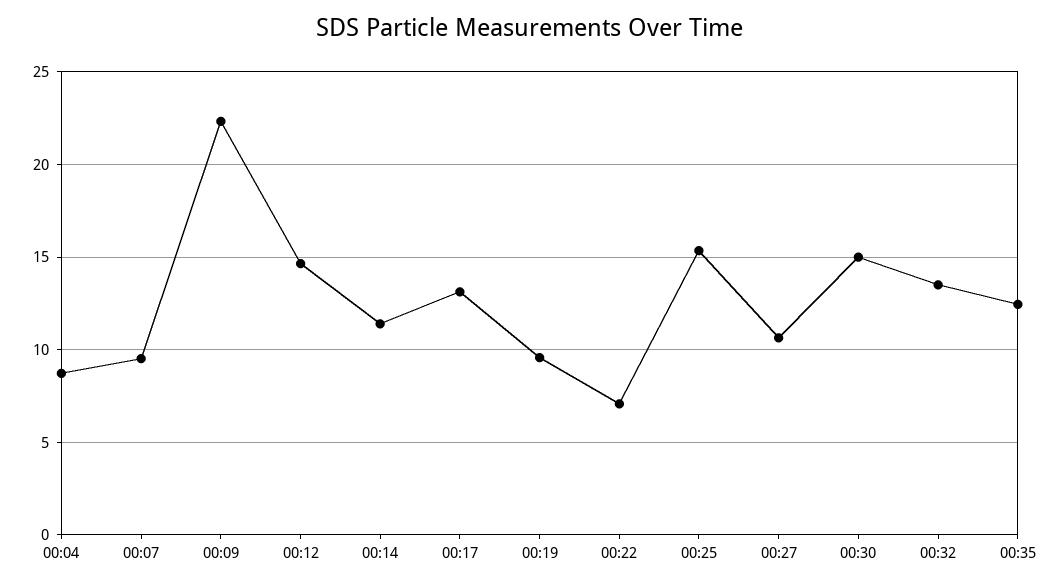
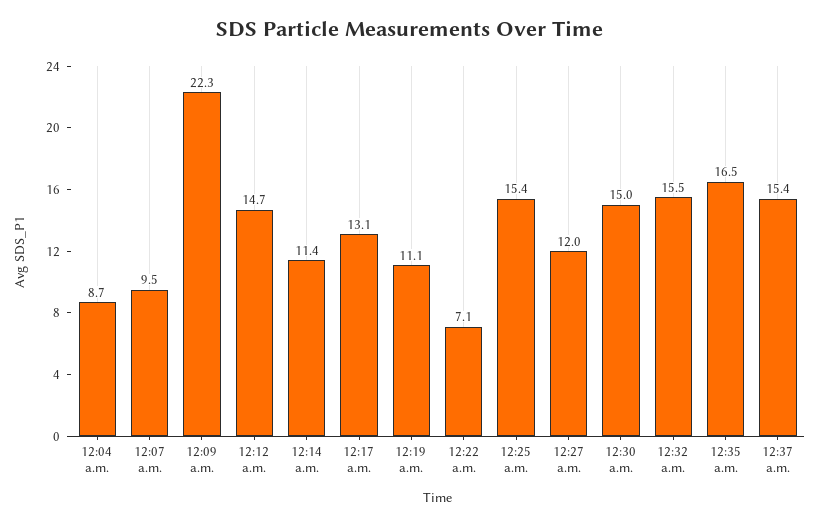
00:19: 9.5 -> 11.1
00:27: 10.5 -> 12
00:32: 13.5 -> 15.5
00:35: 12.5 -> 16.5
12:37 a.m.: none -> 15.4

